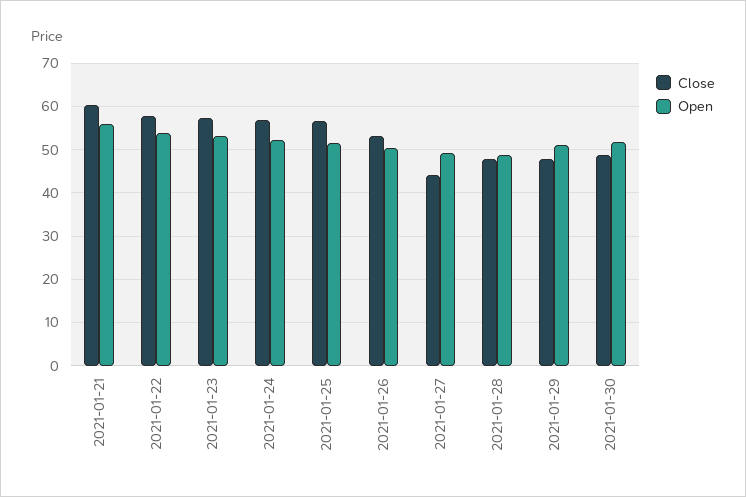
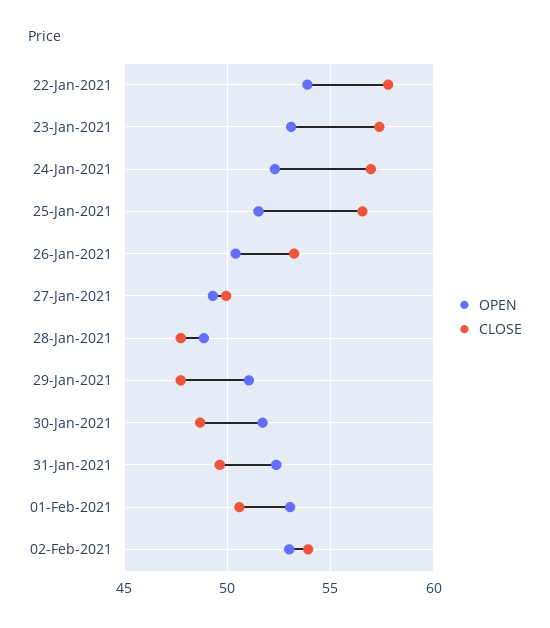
Close, 2021-01-21: 60 -> none
Open, 2021-01-21: 56 -> none
Close, 2021-01-27: 44 -> 50
Open, 31-Jan-2021: none -> 52.5
Close, 31-Jan-2021: none -> 49.5
Open, 01-Feb-2021: none -> 53
Close, 01-Feb-2021: none -> 50.5
Open, 02-Feb-2021: none -> 53
Close, 02-Feb-2021: none -> 54

